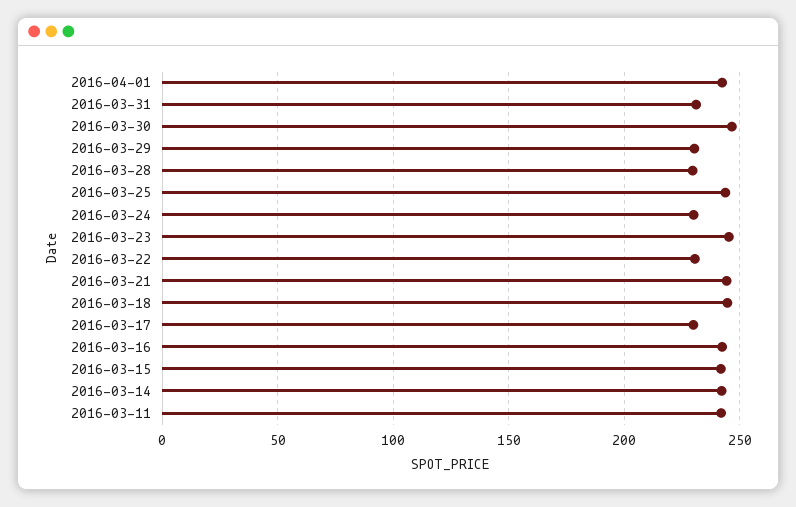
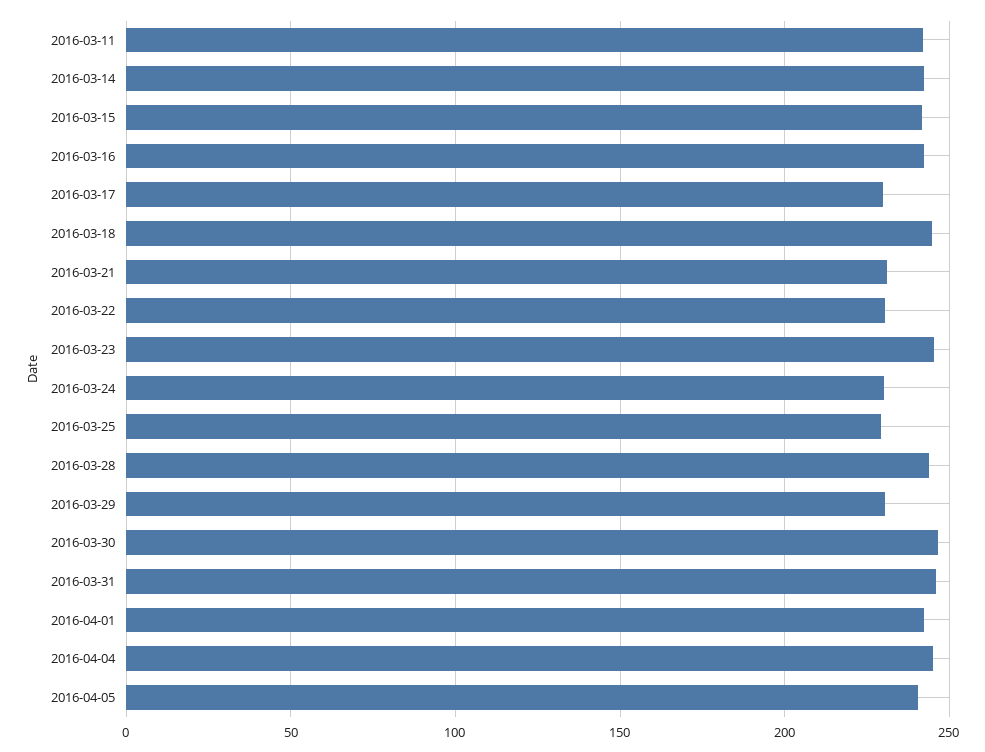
2016-03-31: 230 -> 245
2016-03-28: 230 -> 245
2016-03-25: 245 -> 230
2016-03-21: 245 -> 230
2016-04-04: none -> 245
2016-04-05: none -> 240

